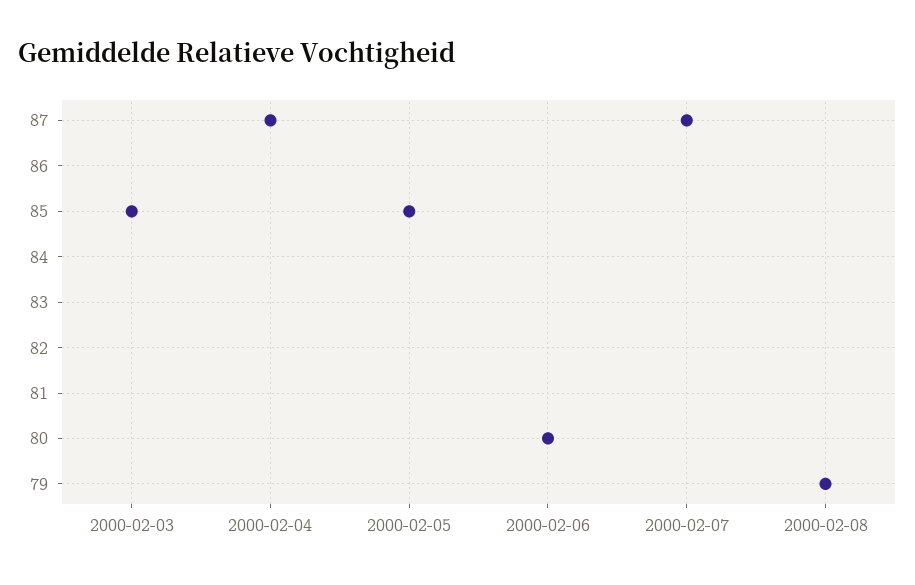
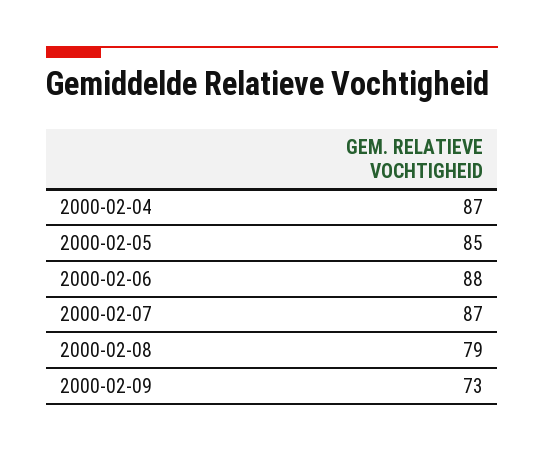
2000-02-03: 85 -> none
2000-02-06: 80 -> 88
2000-02-09: none -> 73

